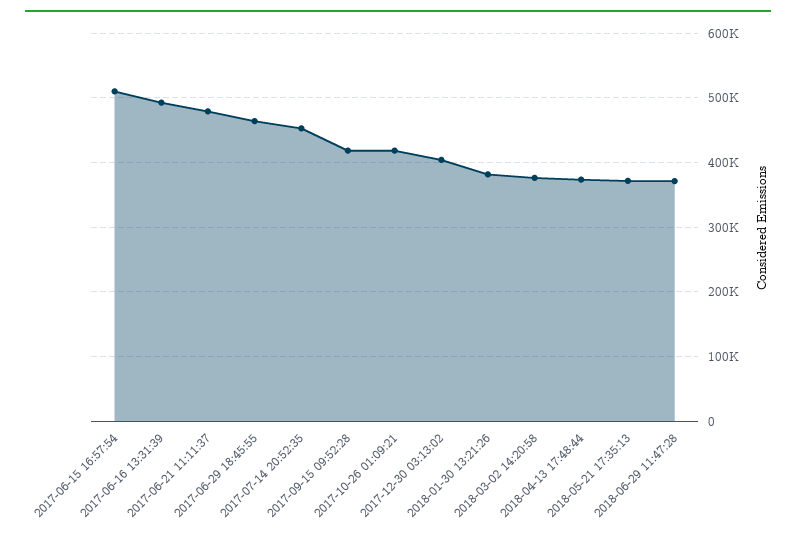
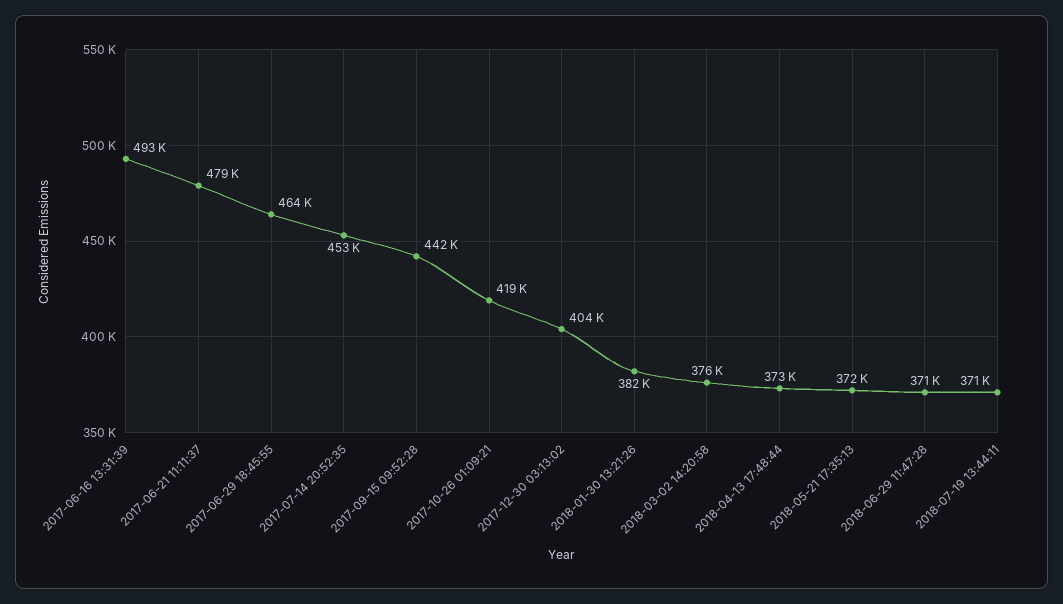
2017-06-15 16:57:54: 510000 -> none
2017-09-15 09:52:28: 420000 -> 442000
2018-07-19 13:44:11: none -> 371000

